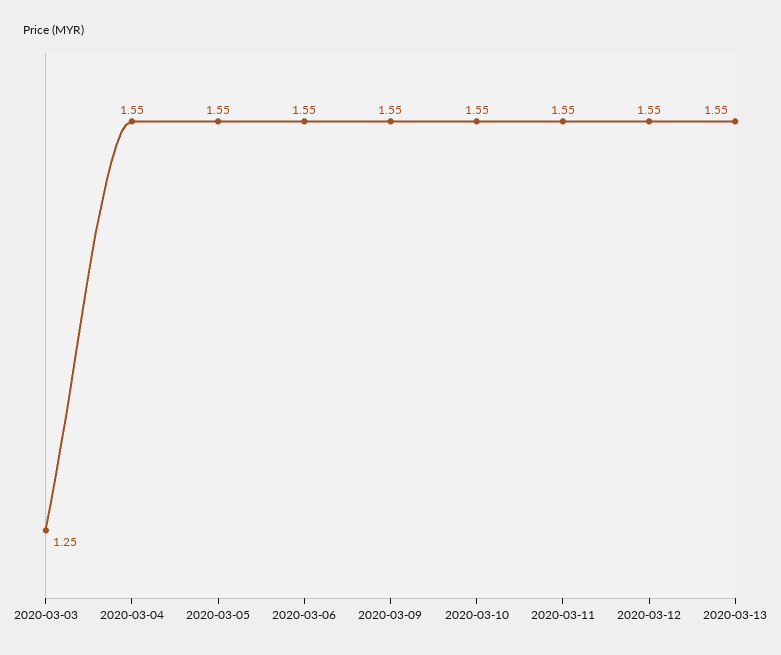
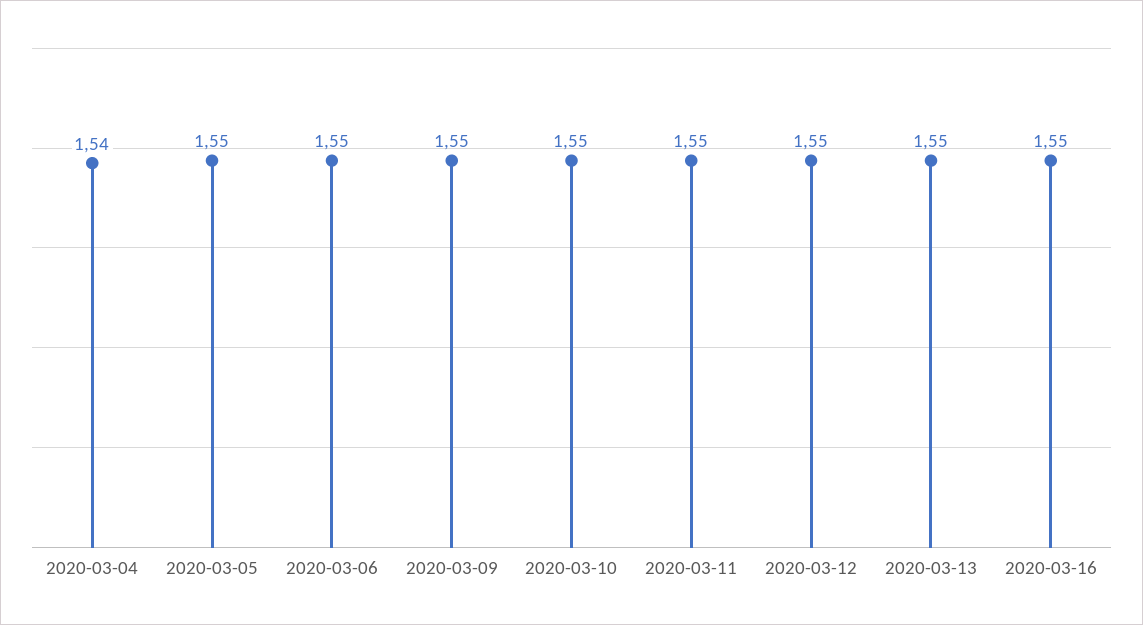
2020-03-03: 1.25 -> none
2020-03-04: 1.55 -> 1.54
2020-03-16: none -> 1.55

